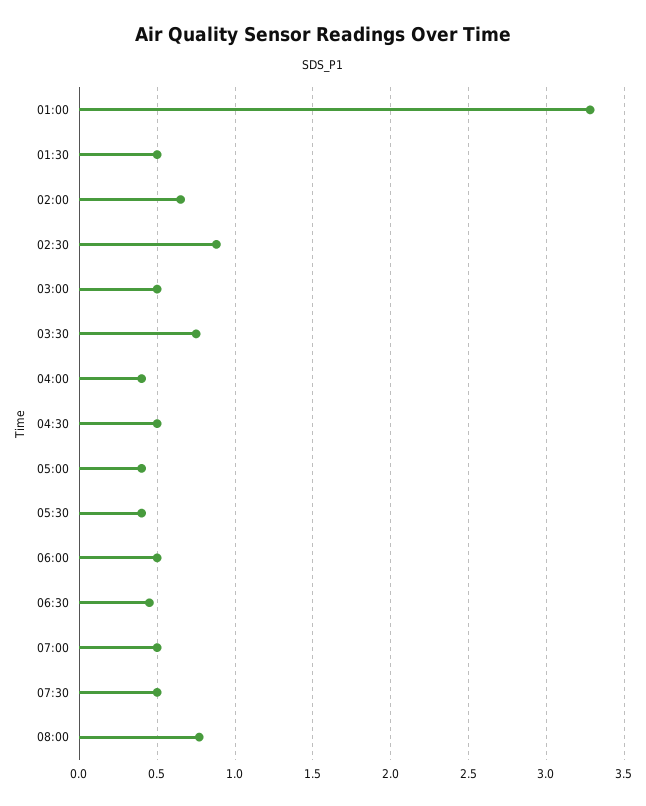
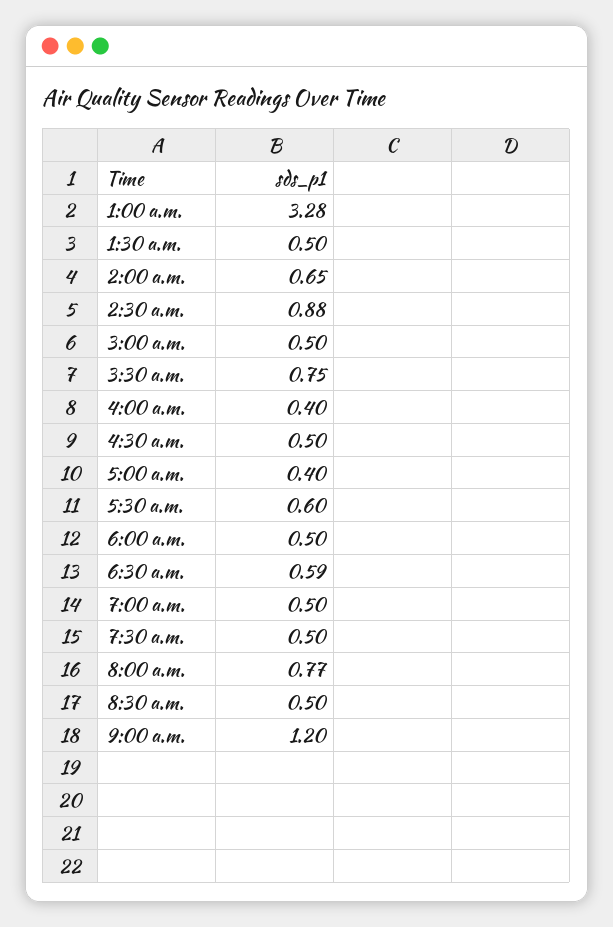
05:30: 0.4 -> 0.6
06:30: 0.45 -> 0.59
8:30 a.m.: none -> 0.5
9:00 a.m.: none -> 1.2

